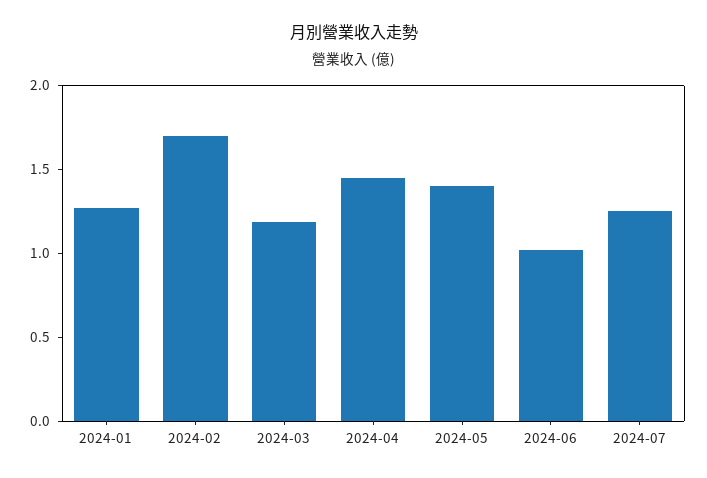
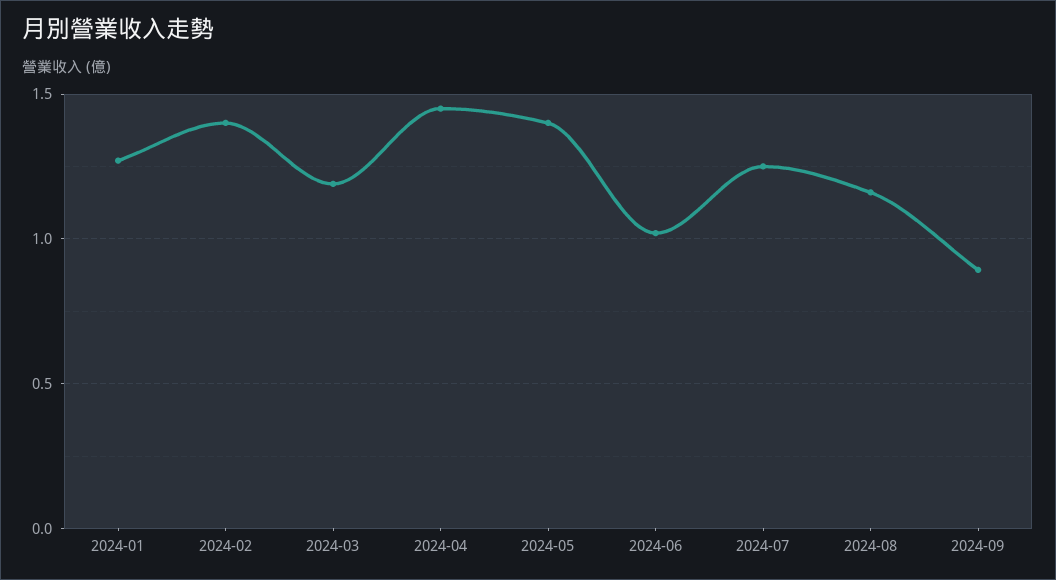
2024-02: 1.7 -> 1.4
2024-08: none -> 1.15
2024-09: none -> 0.9

